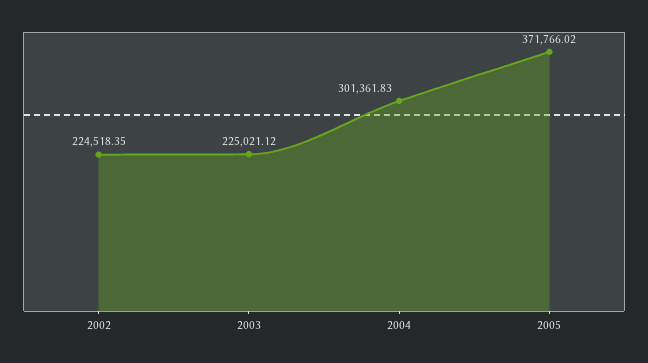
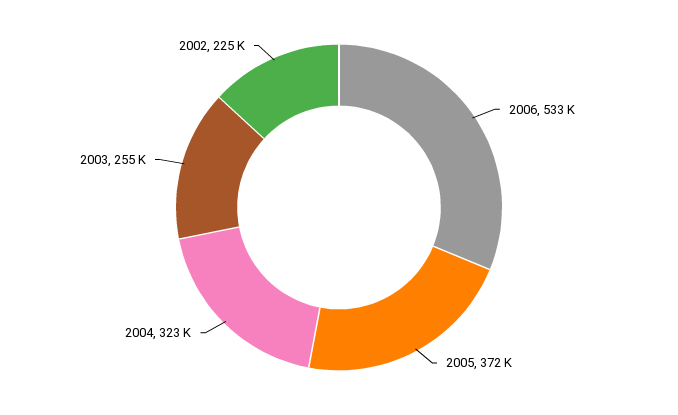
2003: 225021.12 -> 255000
2004: 301361.83 -> 323000
2006: none -> 533000

